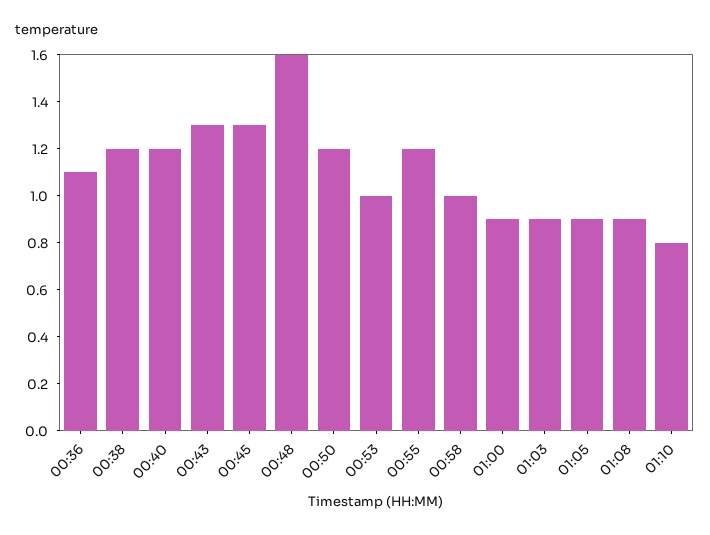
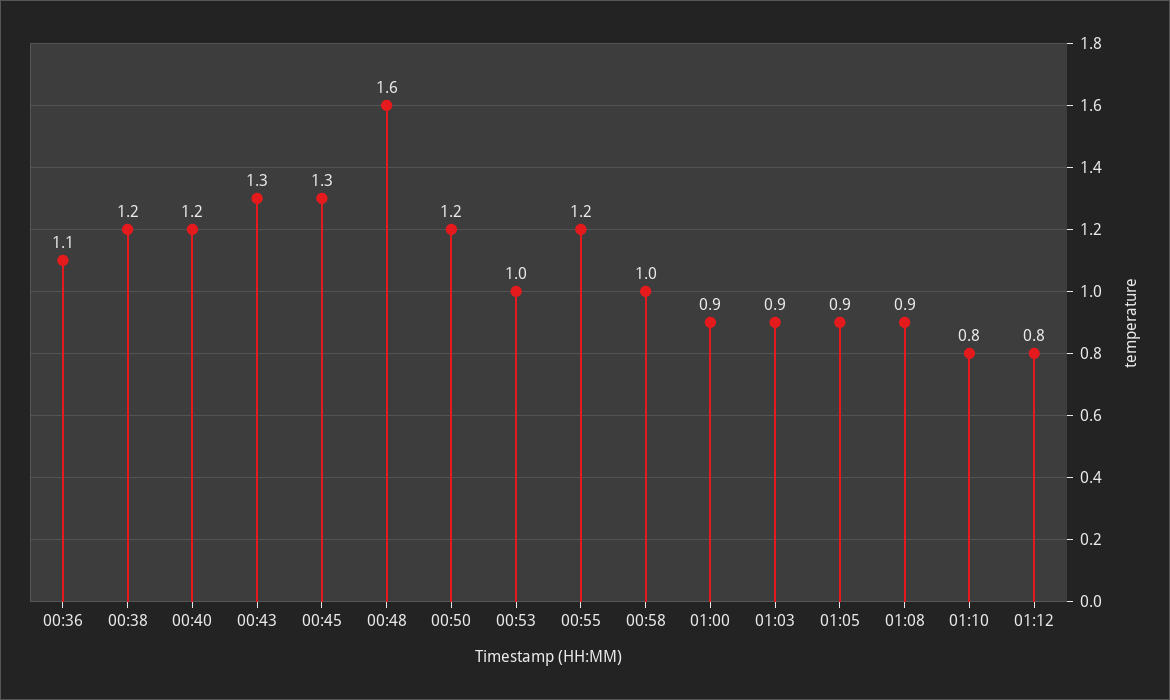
01:12: none -> 0.8

